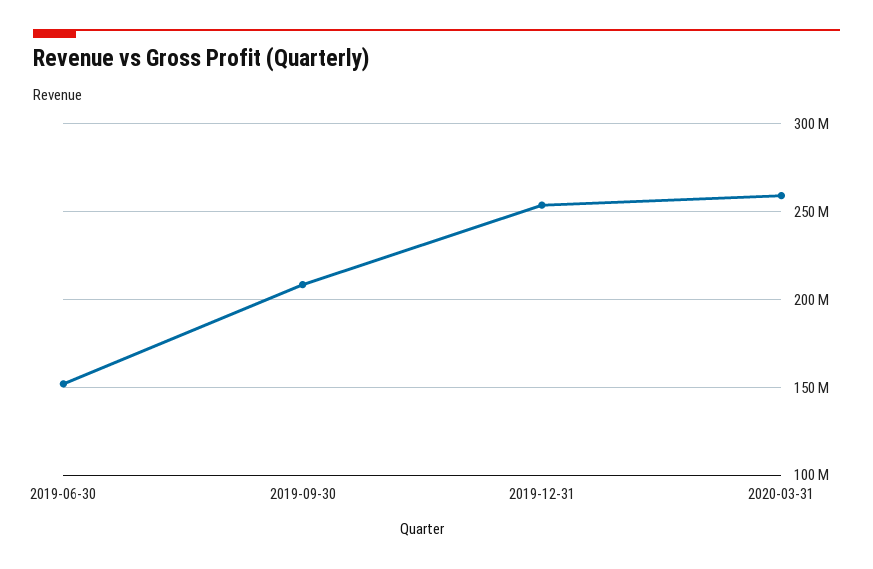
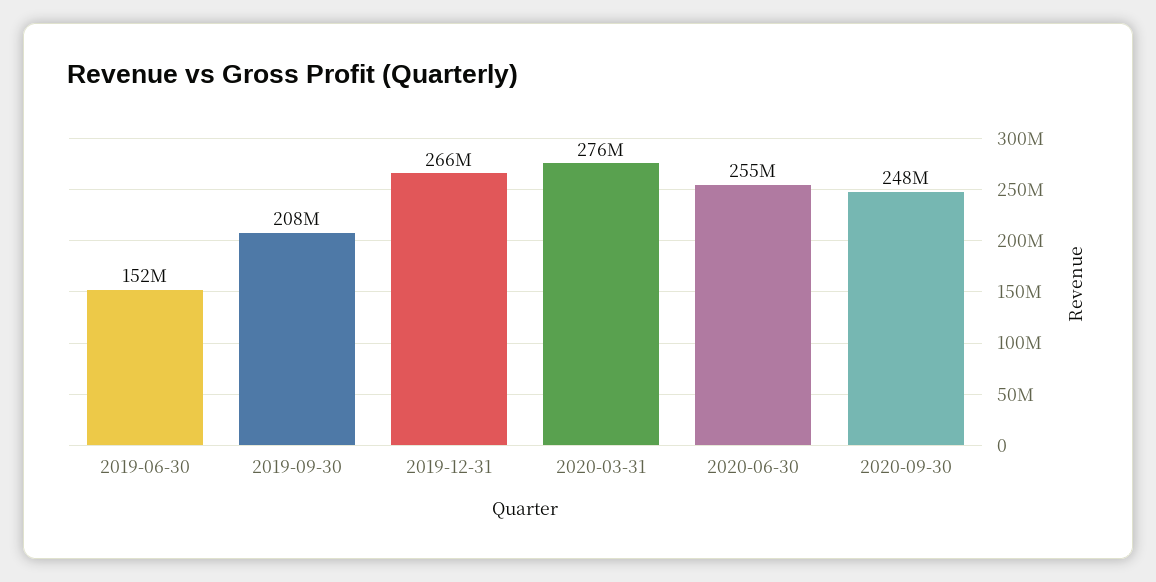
2019-12-31: 255000000 -> 266000000
2020-03-31: 260000000 -> 276000000
2020-06-30: none -> 255000000
2020-09-30: none -> 248000000

